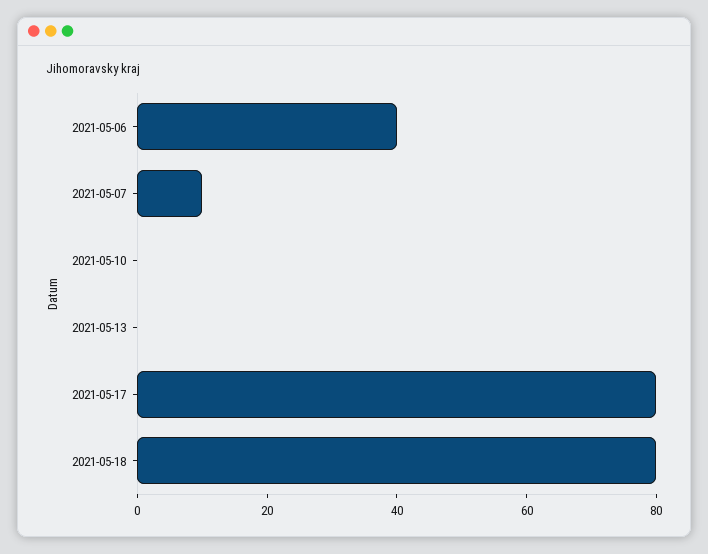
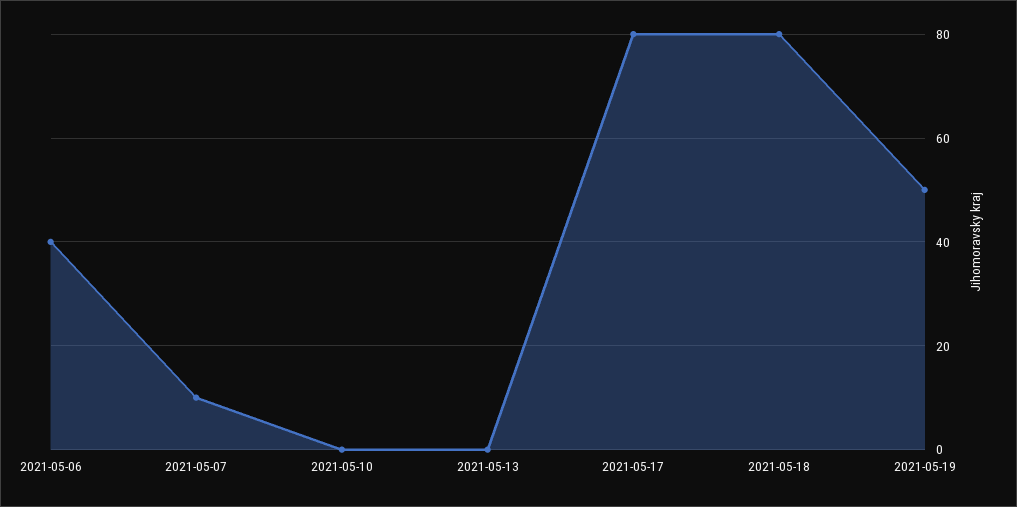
2021-05-19: none -> 50

